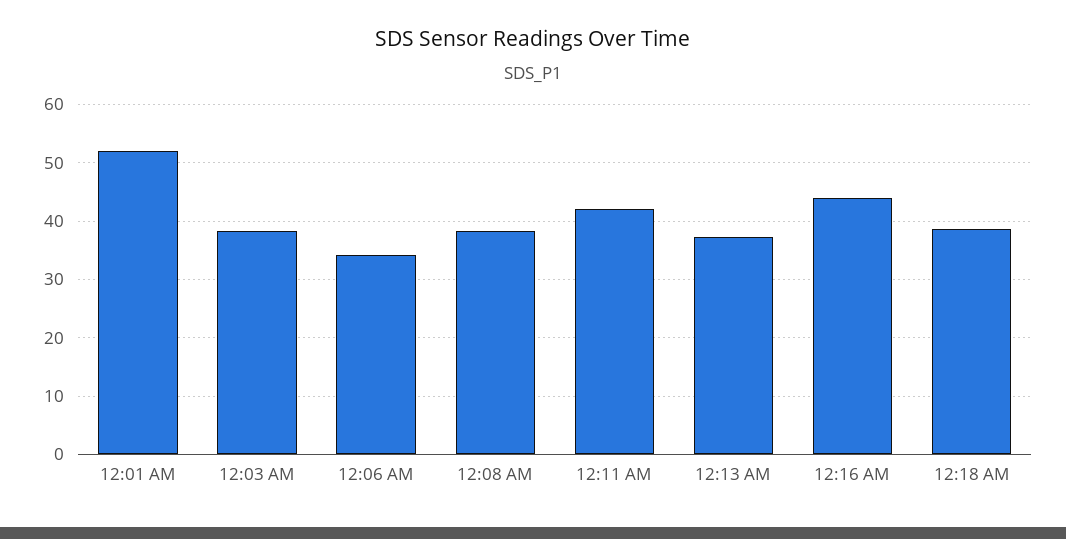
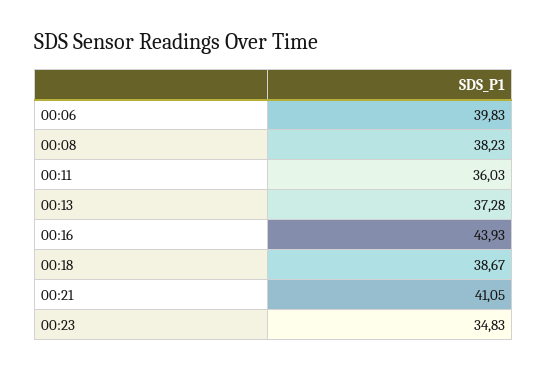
12:01 AM: 52 -> none
12:03 AM: 38 -> none
12:06 AM: 34 -> 39.83
12:11 AM: 42 -> 36.03
00:21: none -> 41.05
00:23: none -> 34.83

